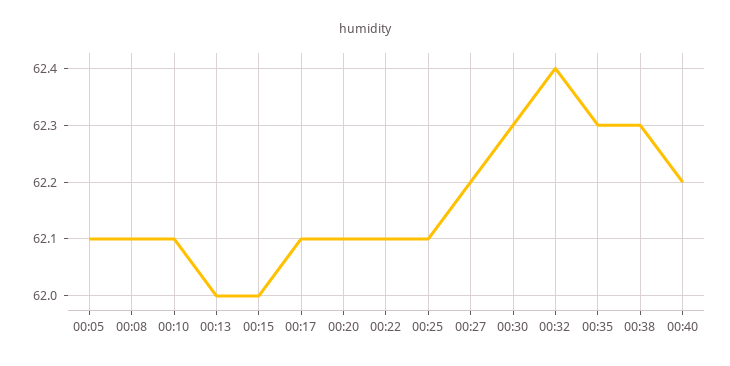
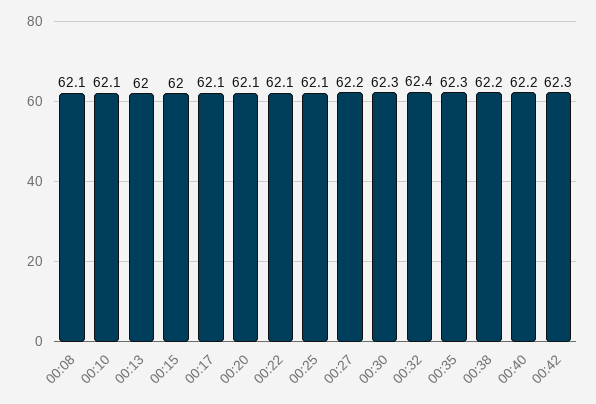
00:05: 62.1 -> none
00:38: 62.3 -> 62.2
00:42: none -> 62.3

